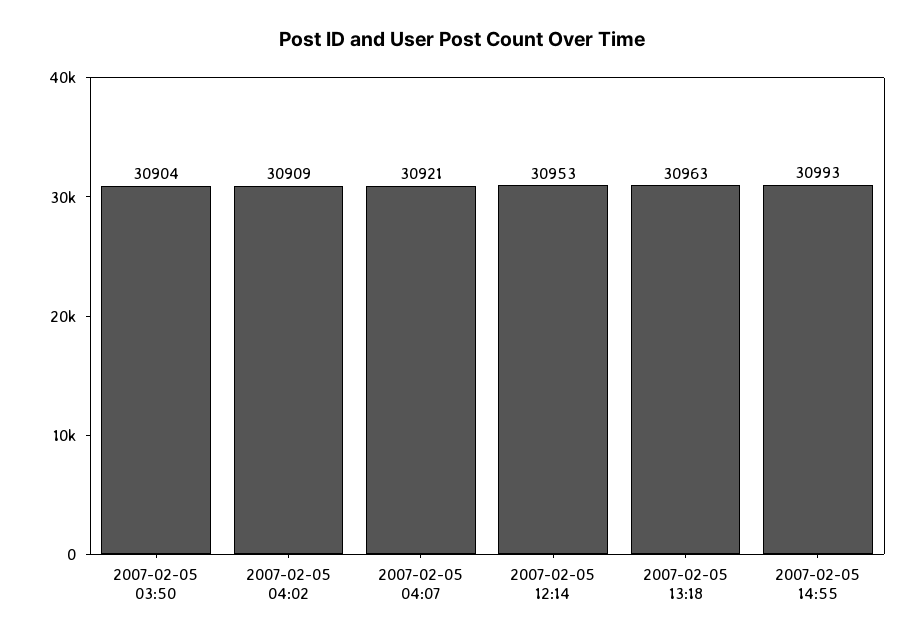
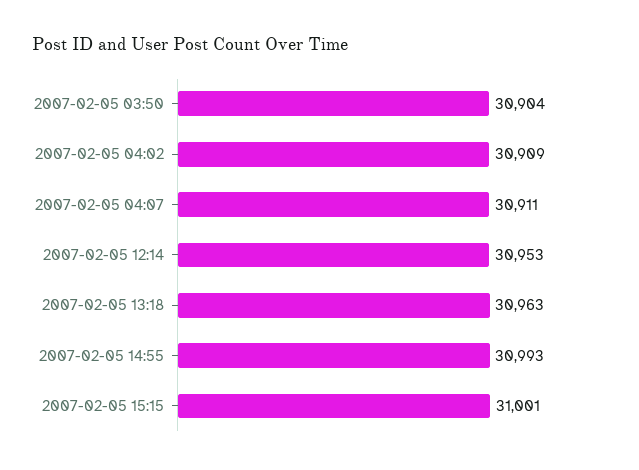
2007-02-05 04:07: 30921 -> 30911
2007-02-05 15:15: none -> 31001

